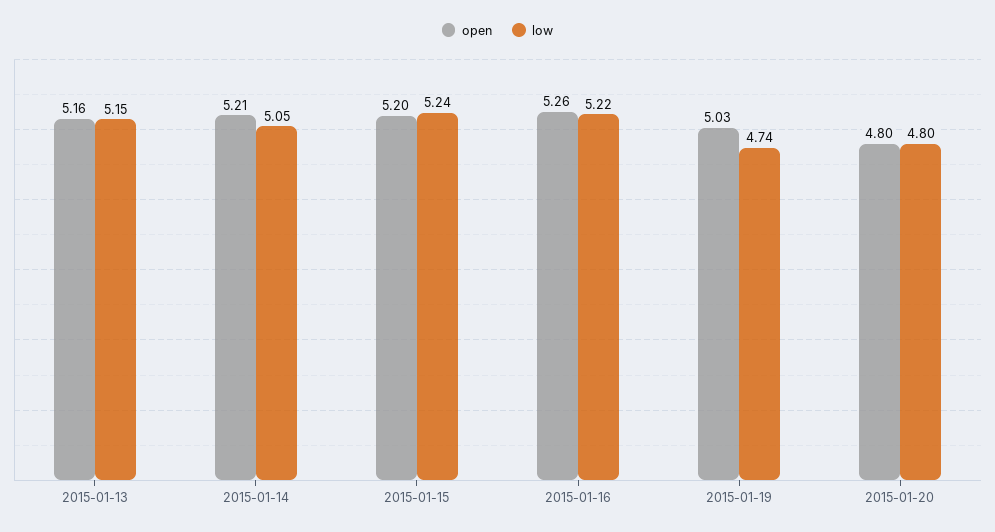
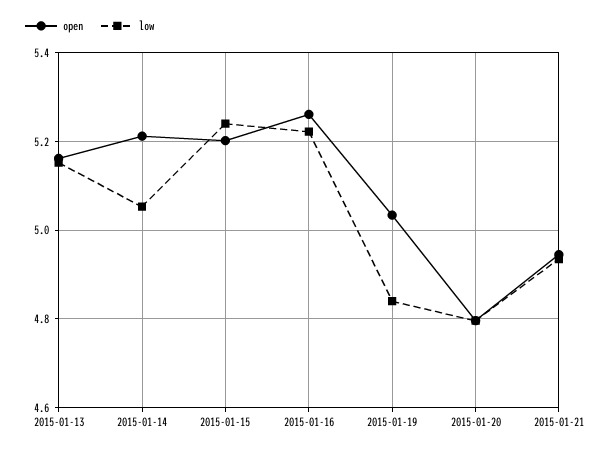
low, 2015-01-19: 4.74 -> 4.84
open, 2015-01-21: none -> 4.94
low, 2015-01-21: none -> 4.94

